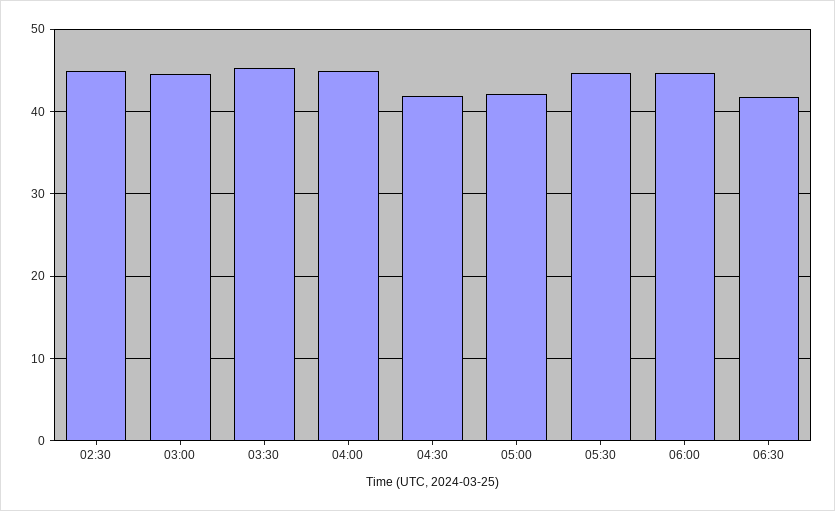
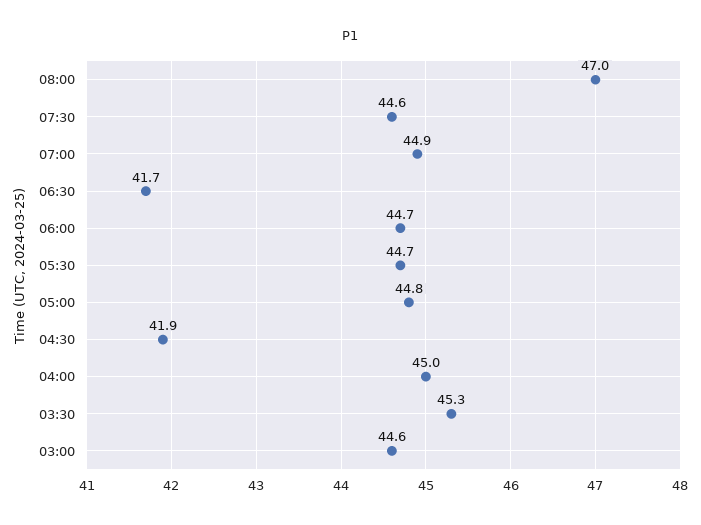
02:30: 45 -> none
05:00: 42 -> 44.8
08:00: none -> 47
07:30: none -> 44.6
07:00: none -> 44.9

